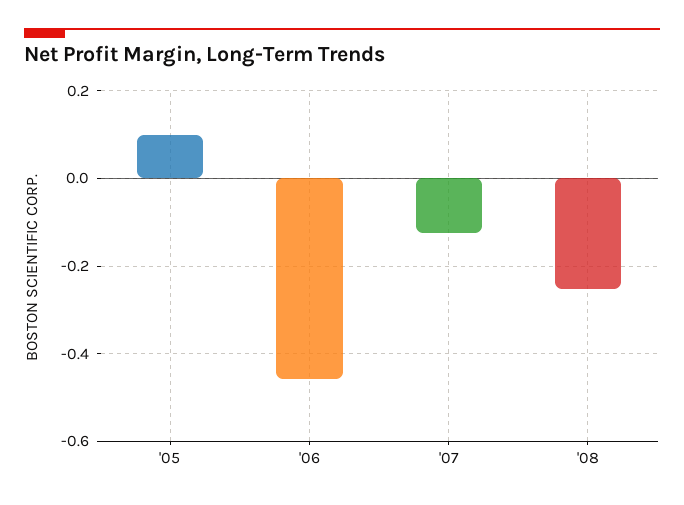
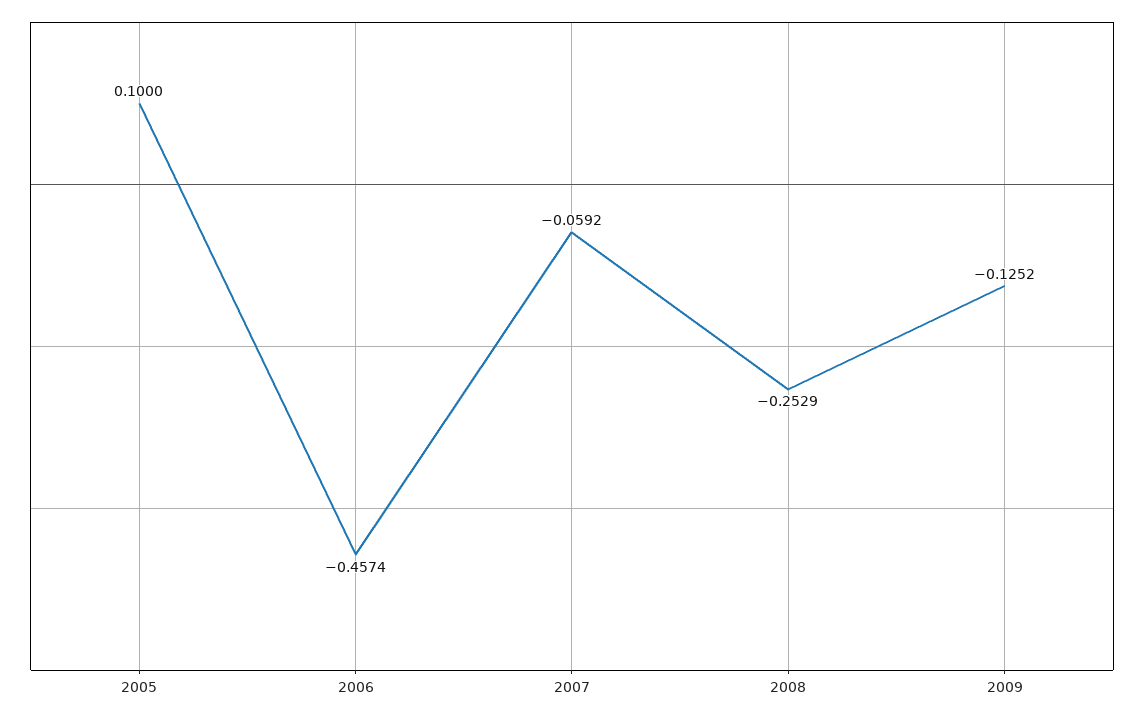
'07: -0.12 -> -0.0592
2009: none -> -0.1252

